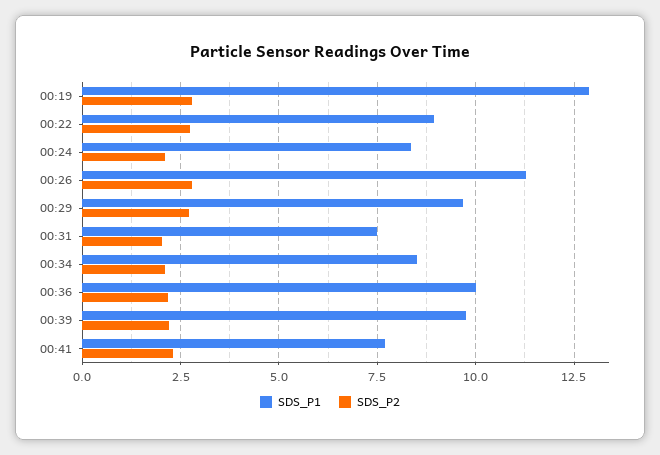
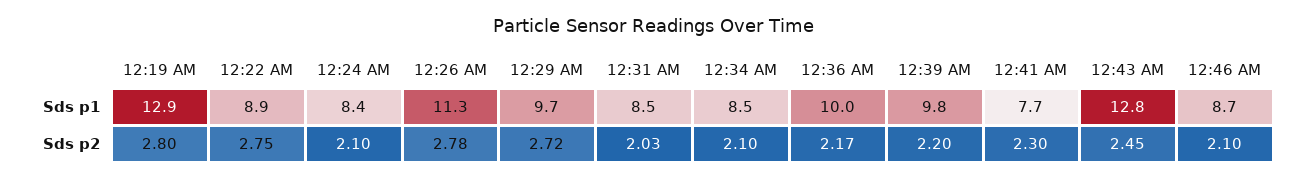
SDS_P1, 00:31: 7.5 -> 8.5
SDS_P1, 12:43 AM: none -> 12.8
SDS_P1, 12:46 AM: none -> 8.7
SDS_P2, 12:43 AM: none -> 2.45
SDS_P2, 12:46 AM: none -> 2.1

